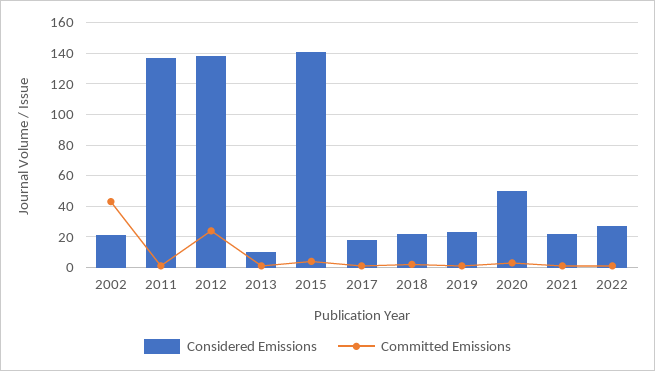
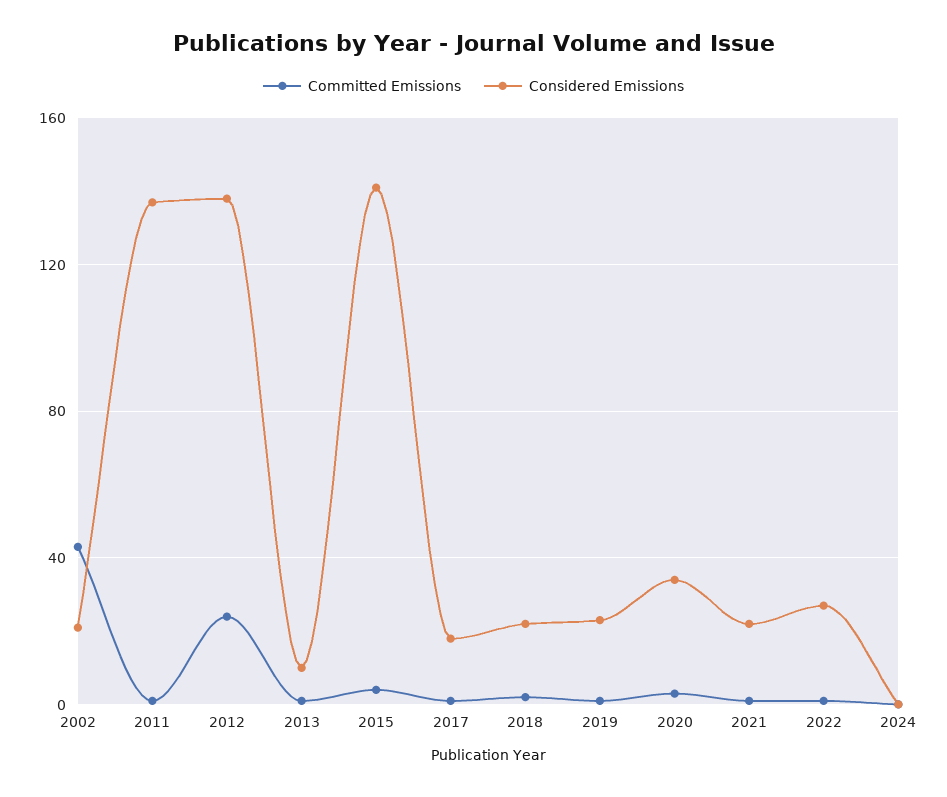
Considered Emissions, 2020: 50 -> 35
Committed Emissions, 2024: none -> 0
Considered Emissions, 2024: none -> 0

